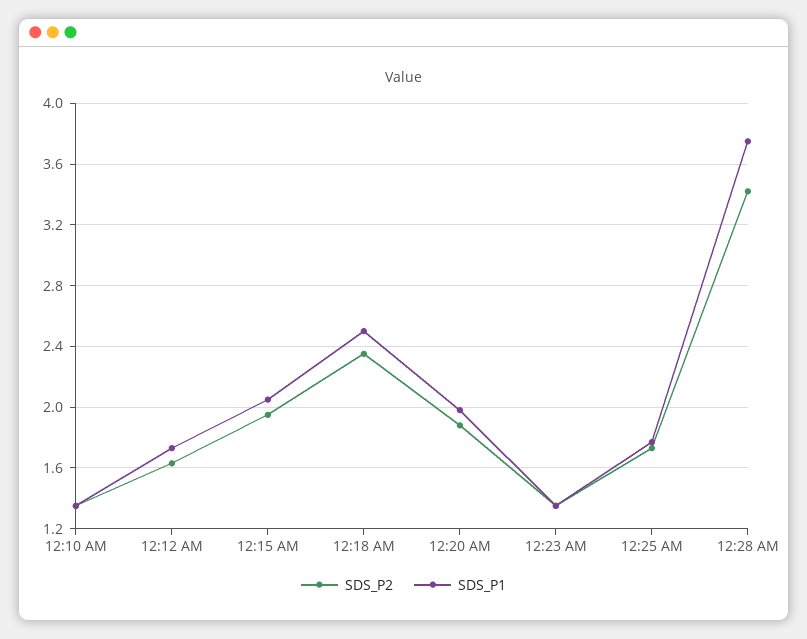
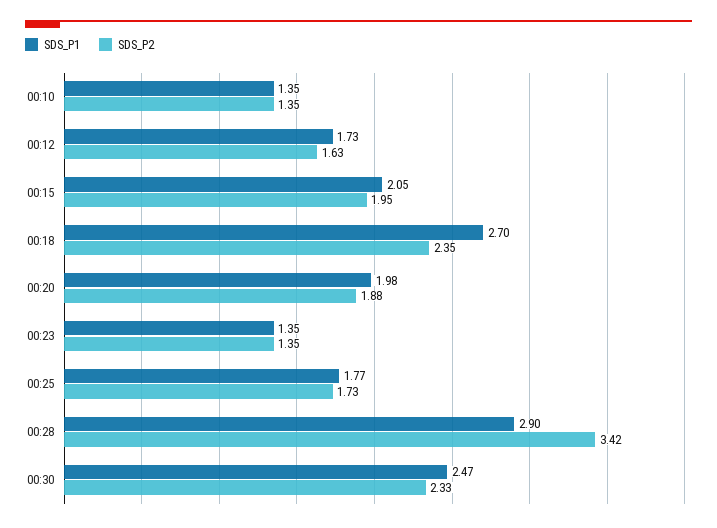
SDS_P1, 12:18 AM: 2.5 -> 2.7
SDS_P1, 12:28 AM: 3.75 -> 2.9
SDS_P1, 00:30: none -> 2.47
SDS_P2, 00:30: none -> 2.33

